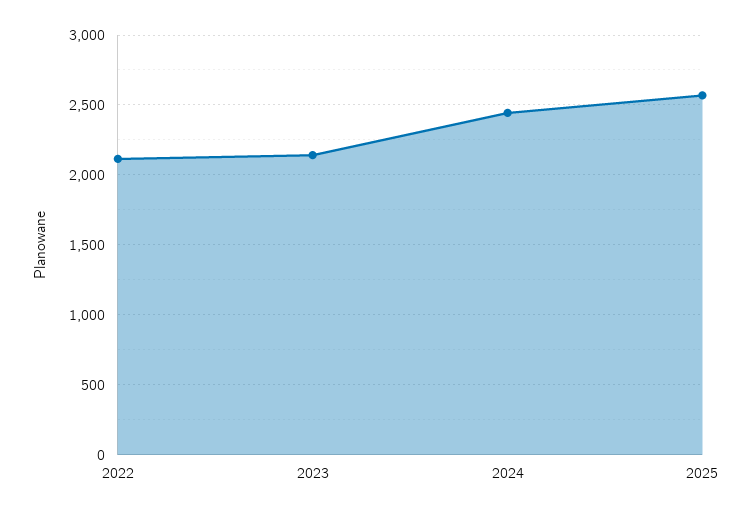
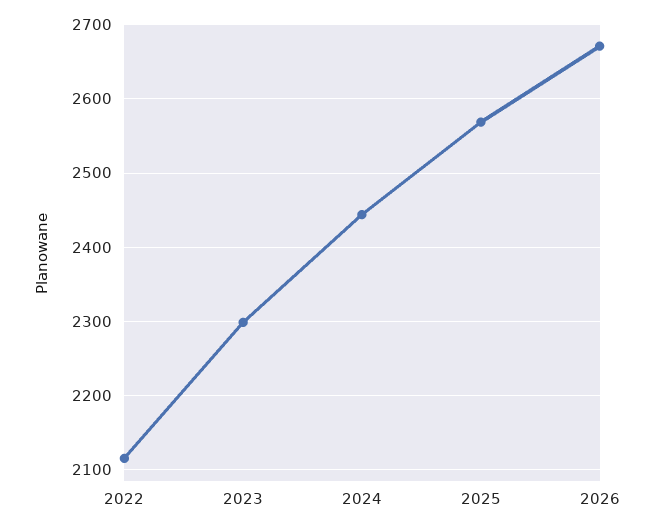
2023: 2150 -> 2300
2026: none -> 2670

